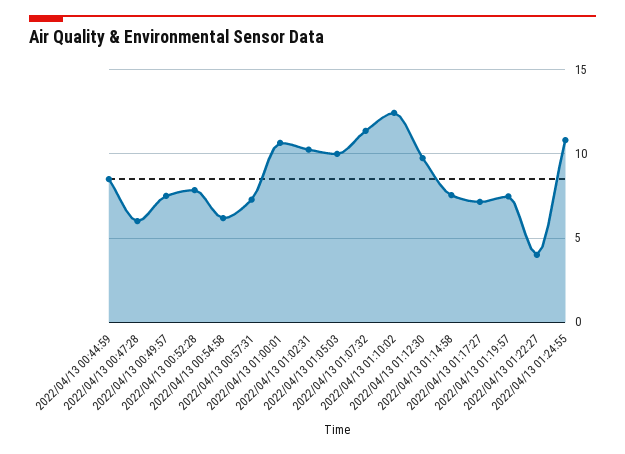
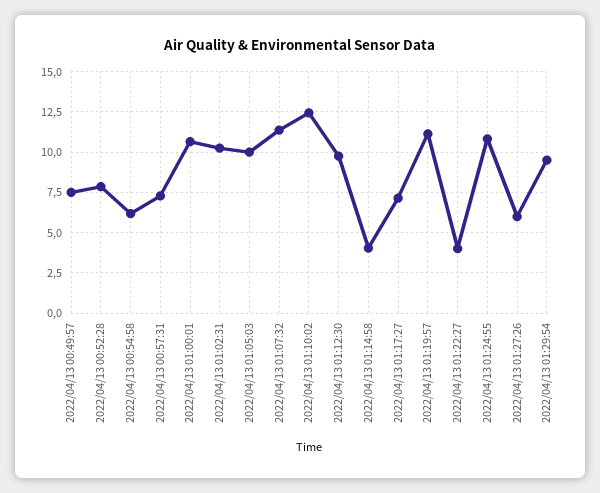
2022/04/13 00:44:59: 8.5 -> none
2022/04/13 00:47:28: 6 -> none
2022/04/13 01:14:58: 7.5 -> 4
2022/04/13 01:19:57: 7.5 -> 11
2022/04/13 01:27:26: none -> 6
2022/04/13 01:29:54: none -> 9.5

